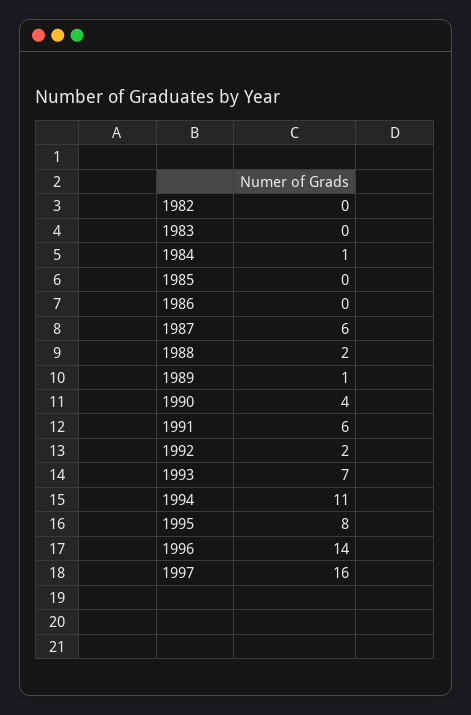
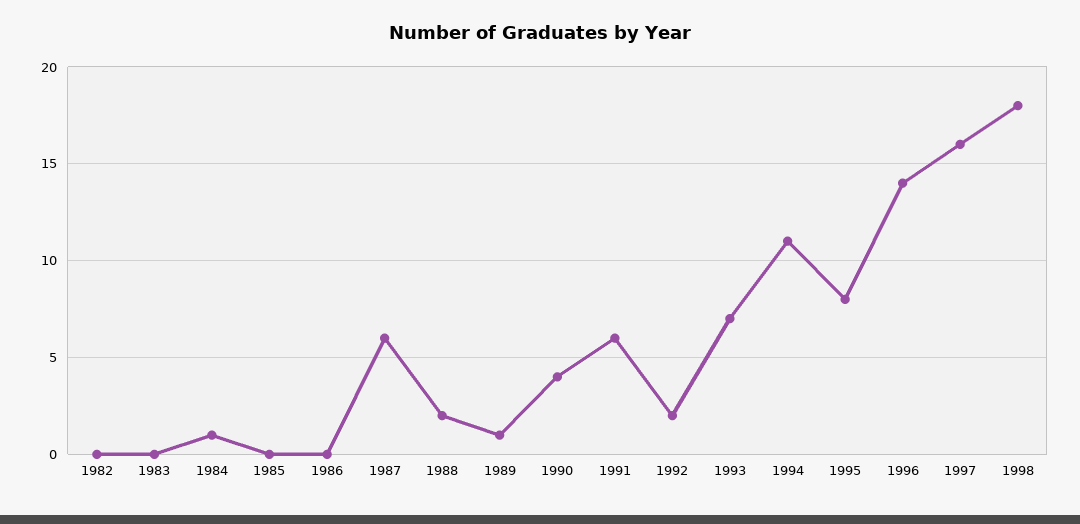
1998: none -> 18

